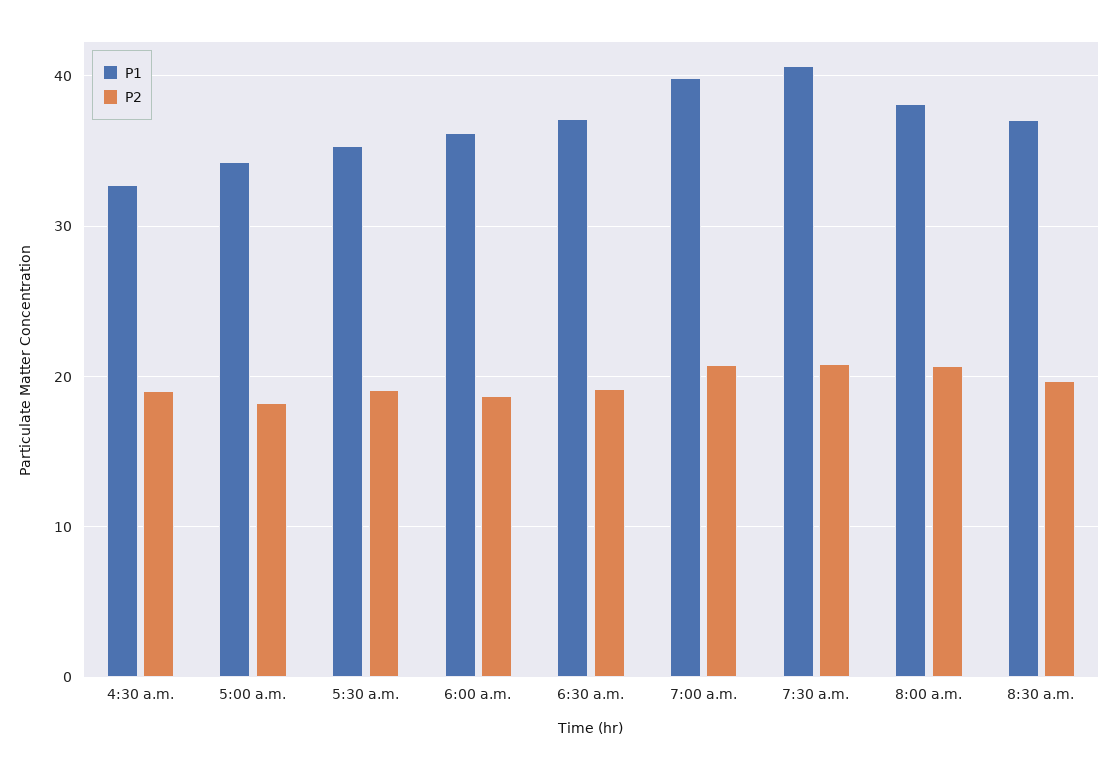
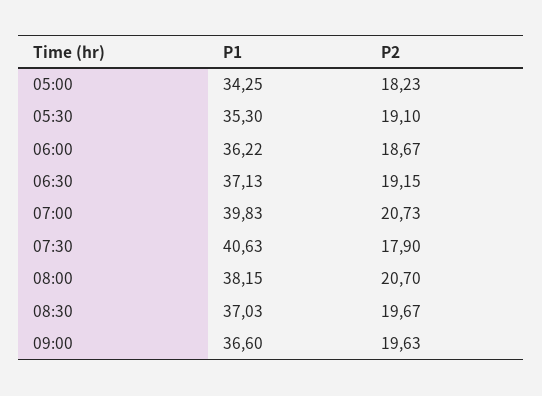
P1, 4:30 a.m.: 33 -> none
P2, 4:30 a.m.: 19 -> none
P2, 7:30 a.m.: 21 -> 17.9
P1, 09:00: none -> 36.6
P2, 09:00: none -> 19.63

